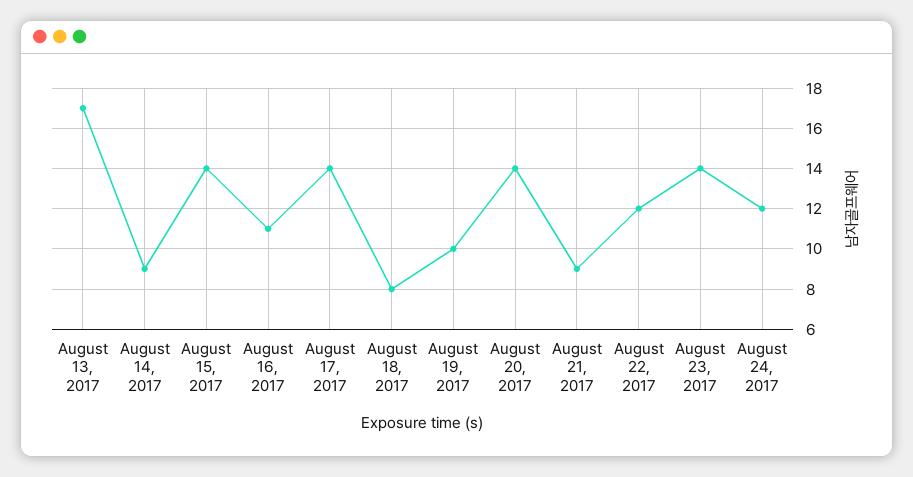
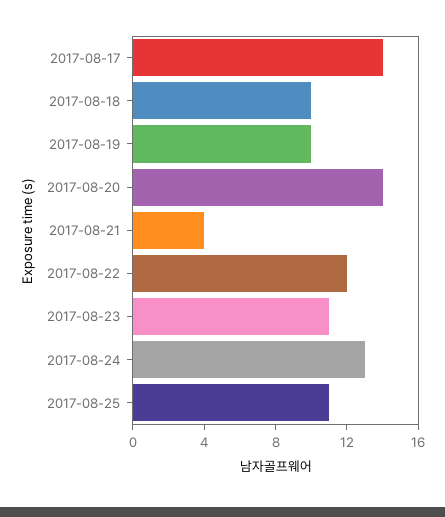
August 13, 2017: 17 -> none
August 14, 2017: 9 -> none
August 15, 2017: 14 -> none
August 16, 2017: 11 -> none
August 18, 2017: 8 -> 10
August 21, 2017: 9 -> 4
August 23, 2017: 14 -> 11
August 24, 2017: 12 -> 13
2017-08-25: none -> 11

